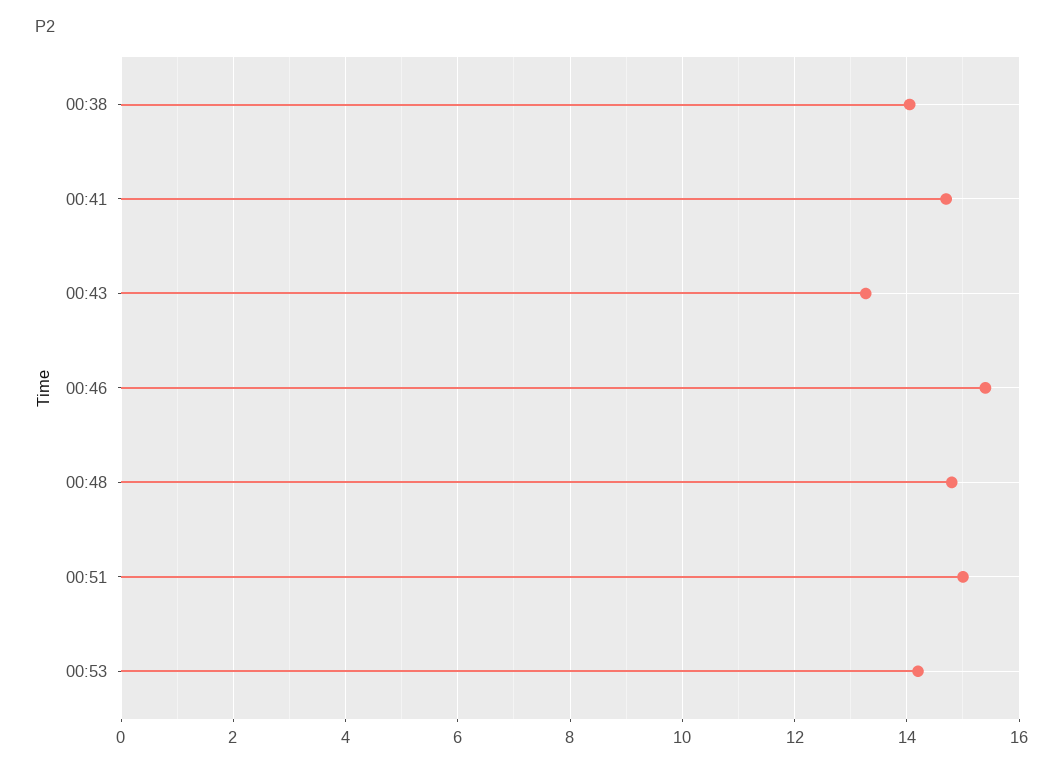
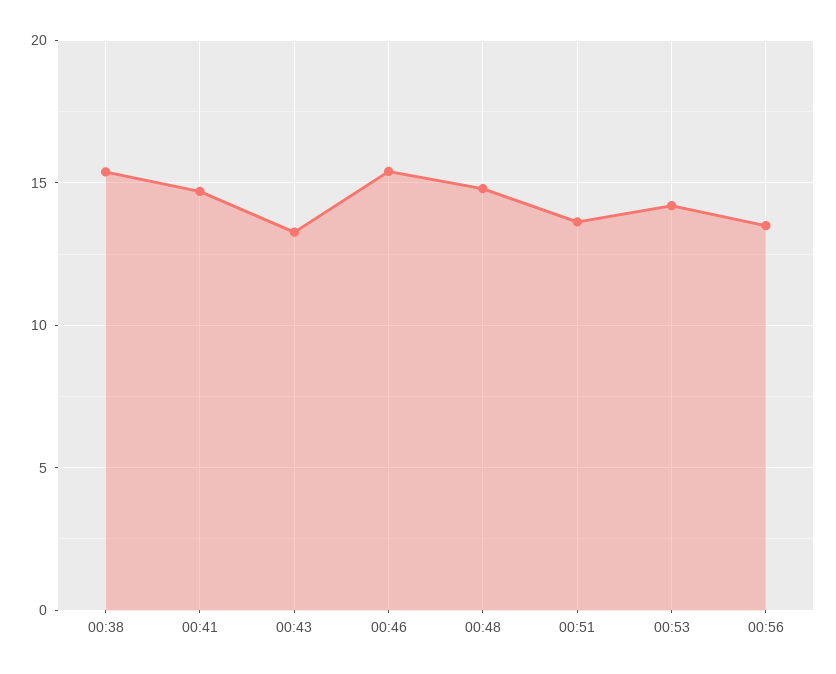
00:38: 14 -> 15.5
00:51: 15 -> 13.5
00:56: none -> 13.5

